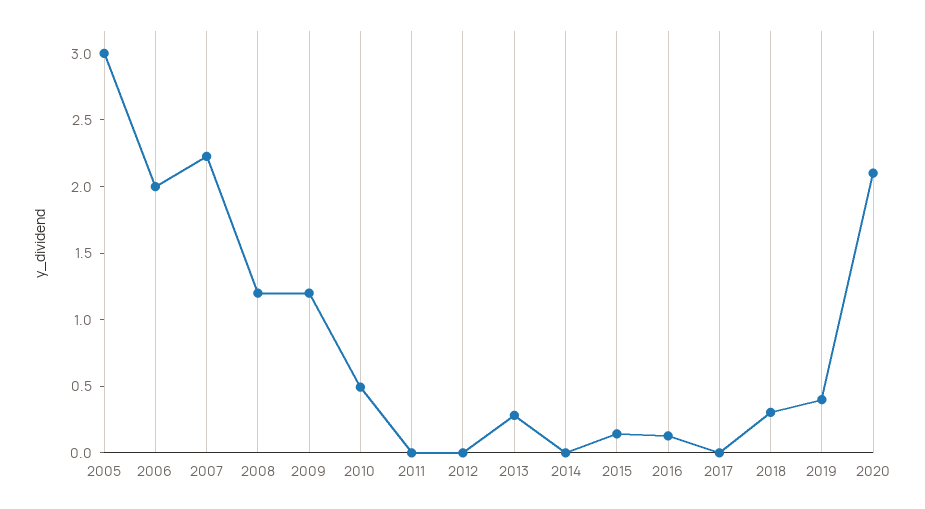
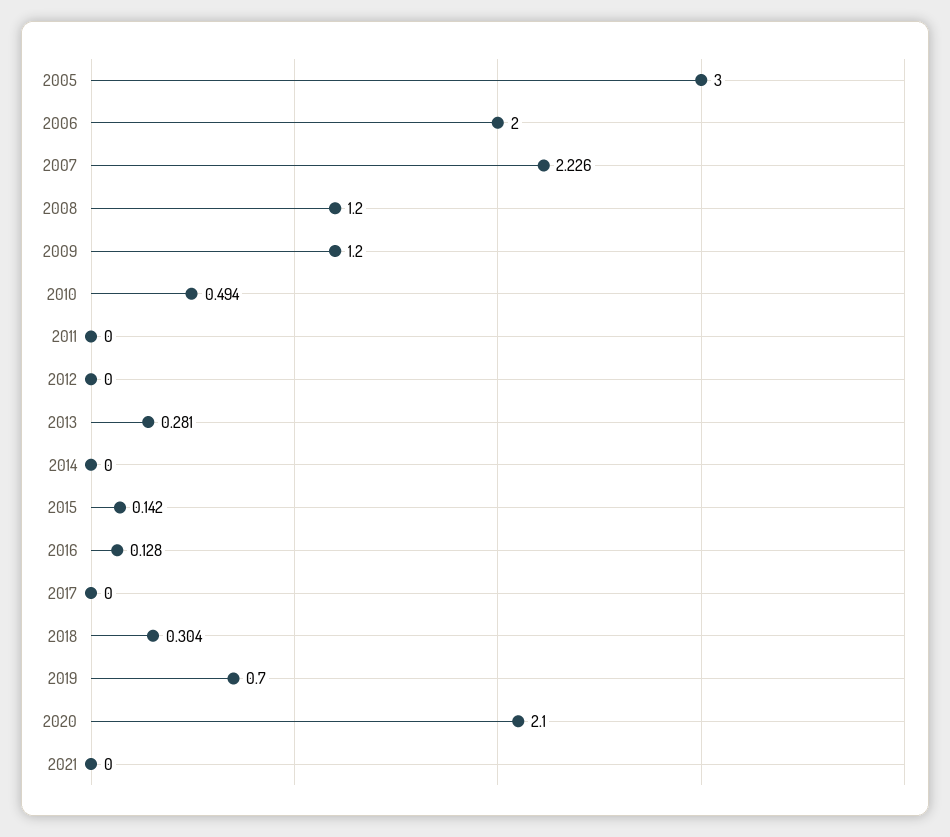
2019: 0.4 -> 0.7
2021: none -> 0

